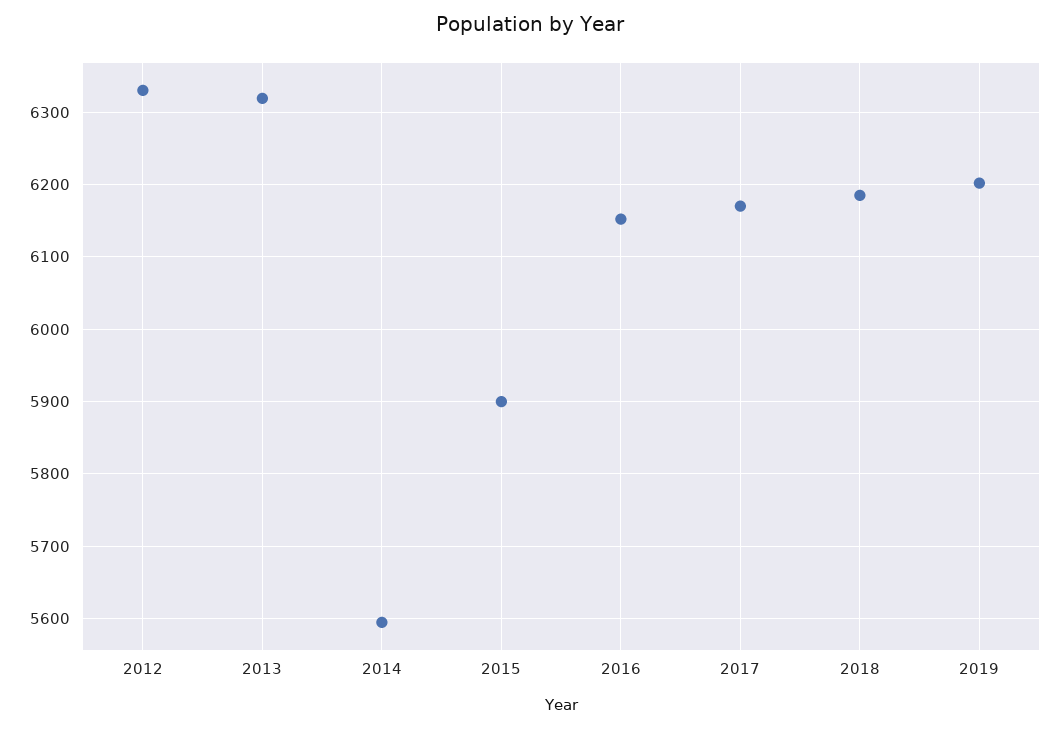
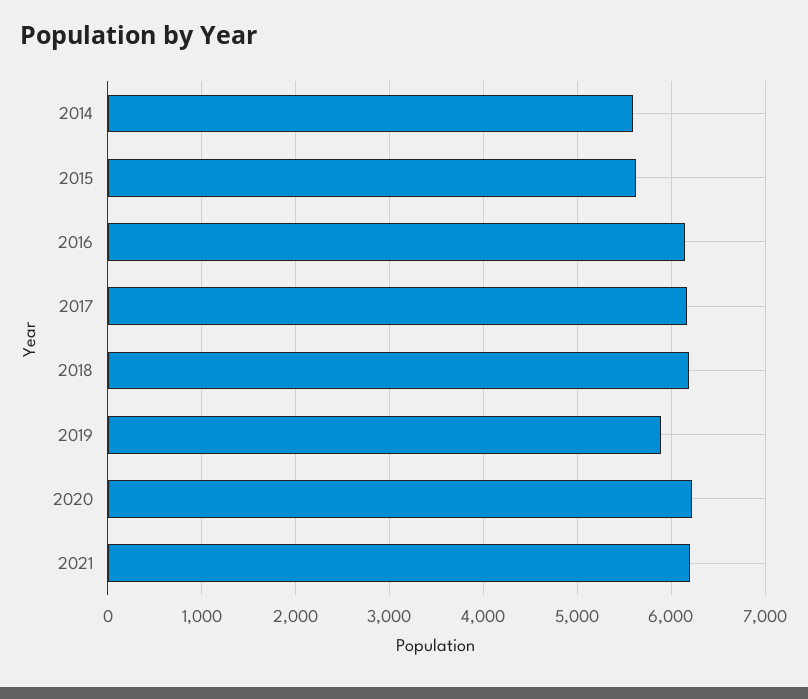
2012: 6330 -> none
2013: 6320 -> none
2015: 5900 -> 5600
2019: 6200 -> 5900
2020: none -> 6200
2021: none -> 6200

